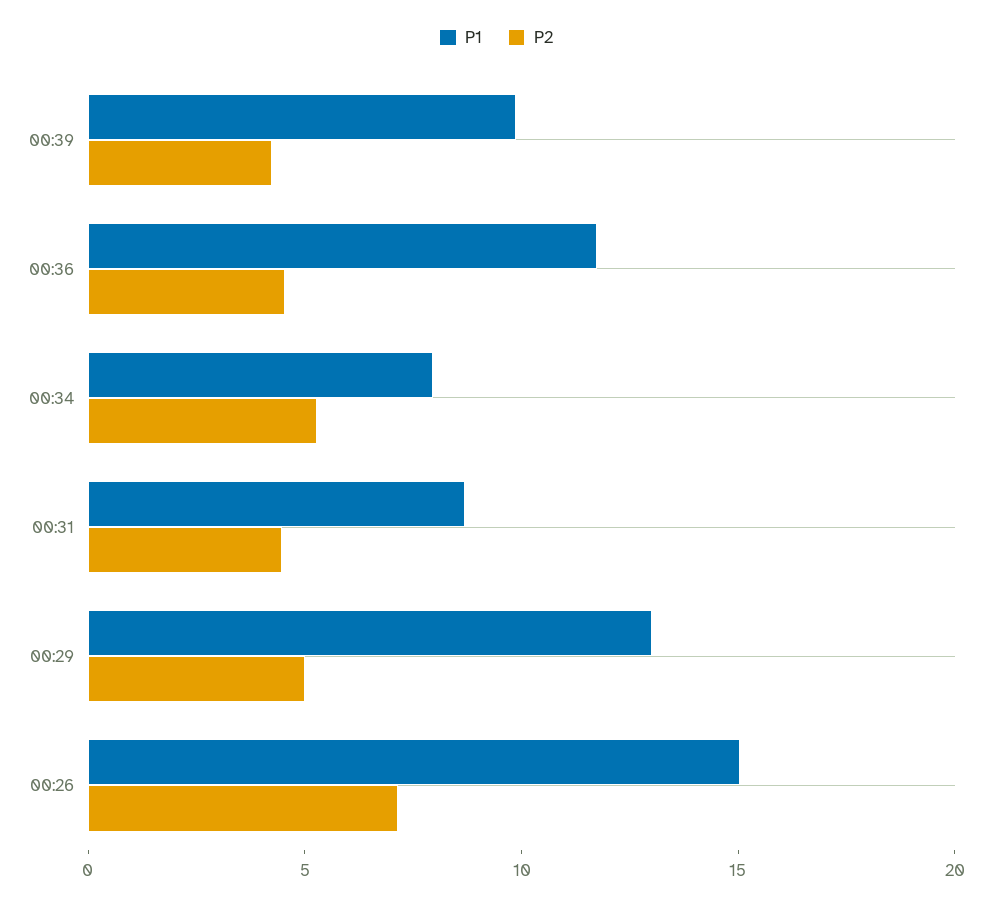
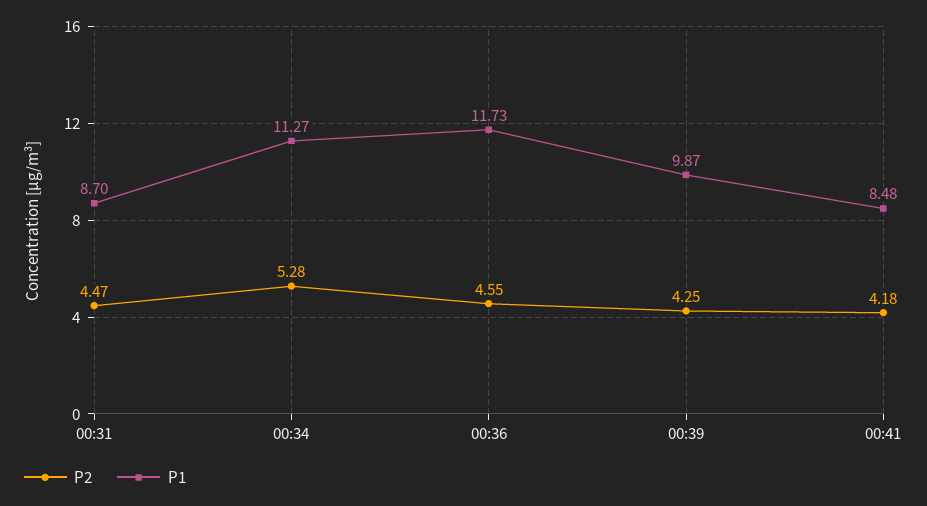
P1, 00:34: 8 -> 11.27
P1, 00:29: 13 -> none
P2, 00:29: 5 -> none
P1, 00:26: 15 -> none
P2, 00:26: 7 -> none
P2, 00:41: none -> 4.18
P1, 00:41: none -> 8.48

